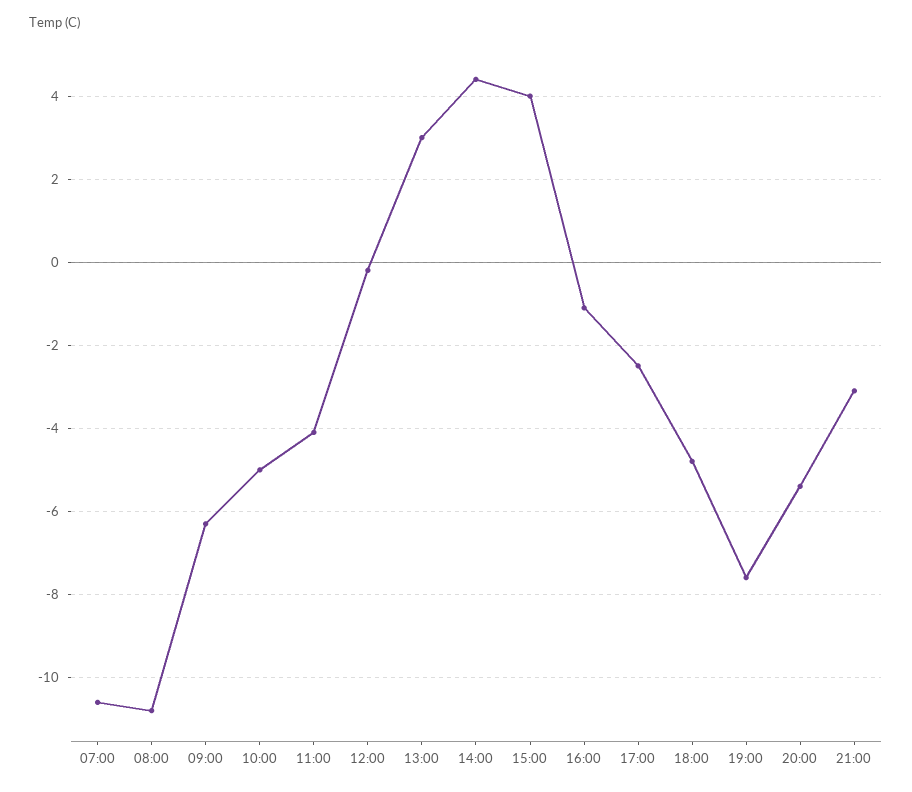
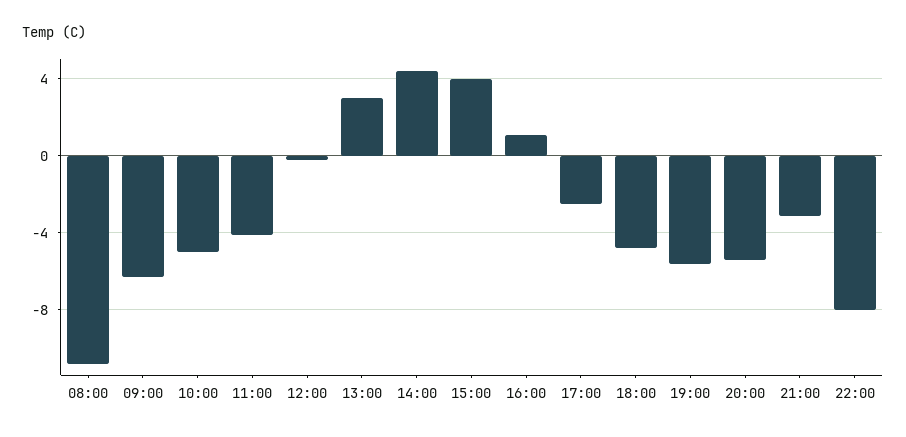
07:00: -10.5 -> none
16:00: -1 -> 1
19:00: -7.5 -> -5.5
22:00: none -> -8

